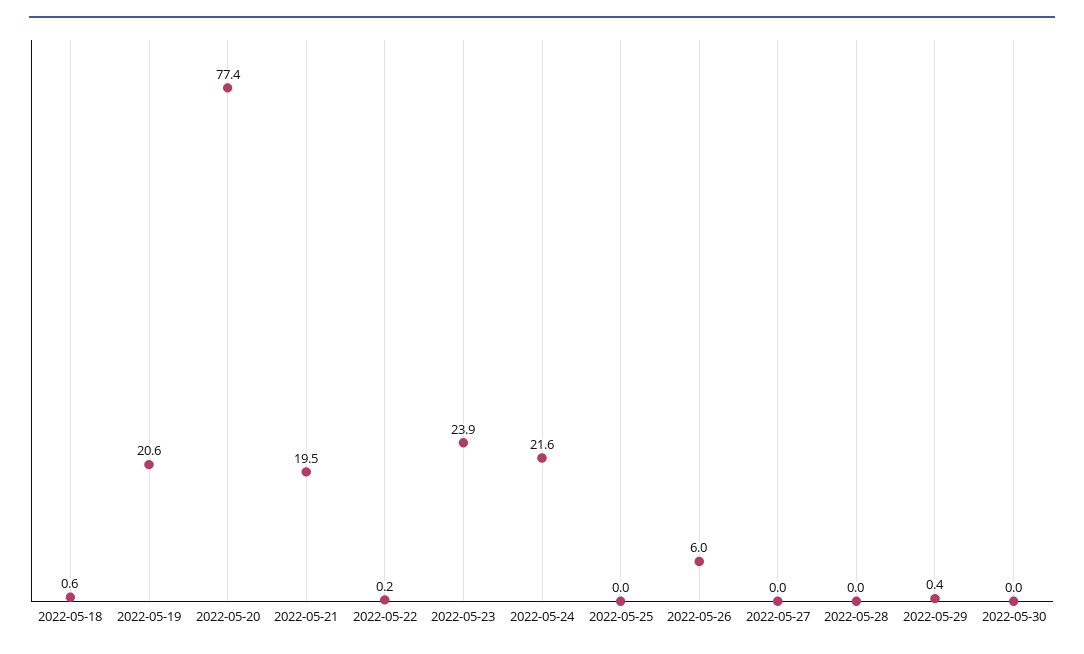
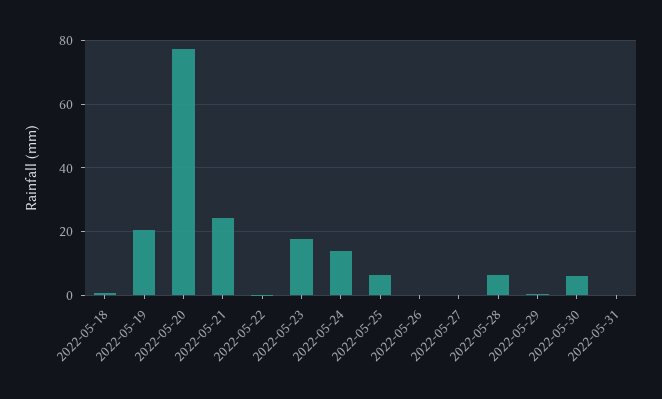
2022-05-21: 19.5 -> 24
2022-05-23: 23.9 -> 18
2022-05-24: 21.6 -> 14
2022-05-25: 0 -> 6
2022-05-26: 6 -> 0
2022-05-28: 0 -> 6
2022-05-30: 0 -> 6
2022-05-31: none -> 0

